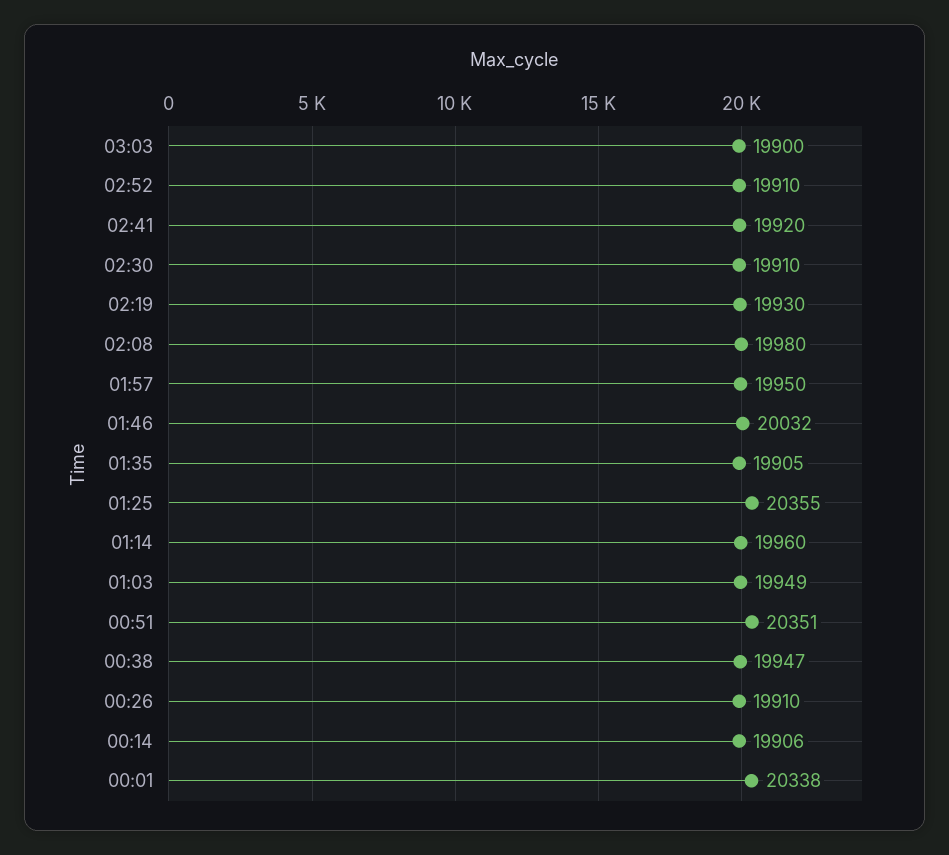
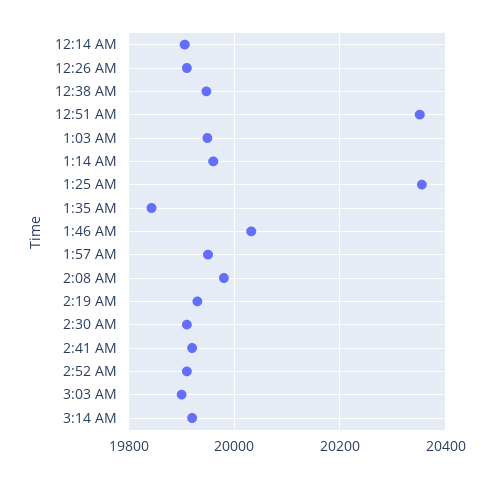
01:35: 19905 -> 19840
00:01: 20338 -> none
3:14 AM: none -> 19920

